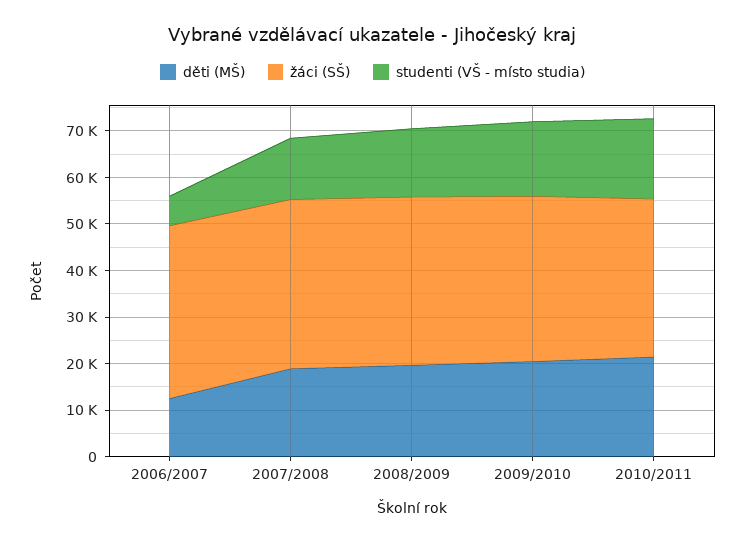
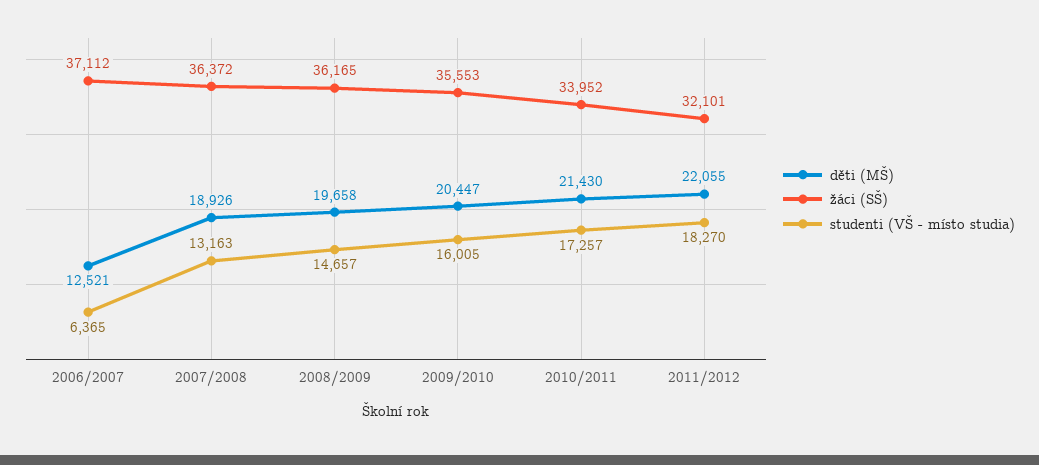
děti (MŠ), 2011/2012: none -> 22055
žáci (SŠ), 2011/2012: none -> 32101
studenti (VŠ - místo studia), 2011/2012: none -> 18270

